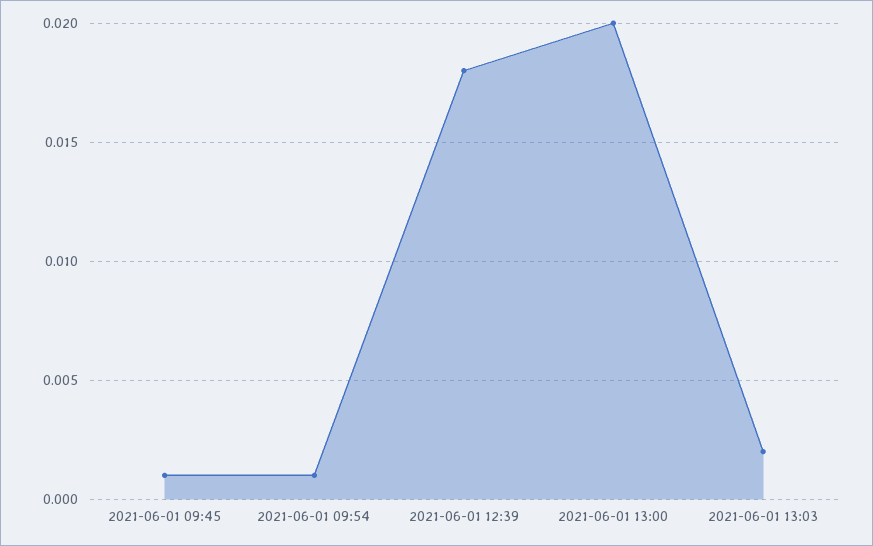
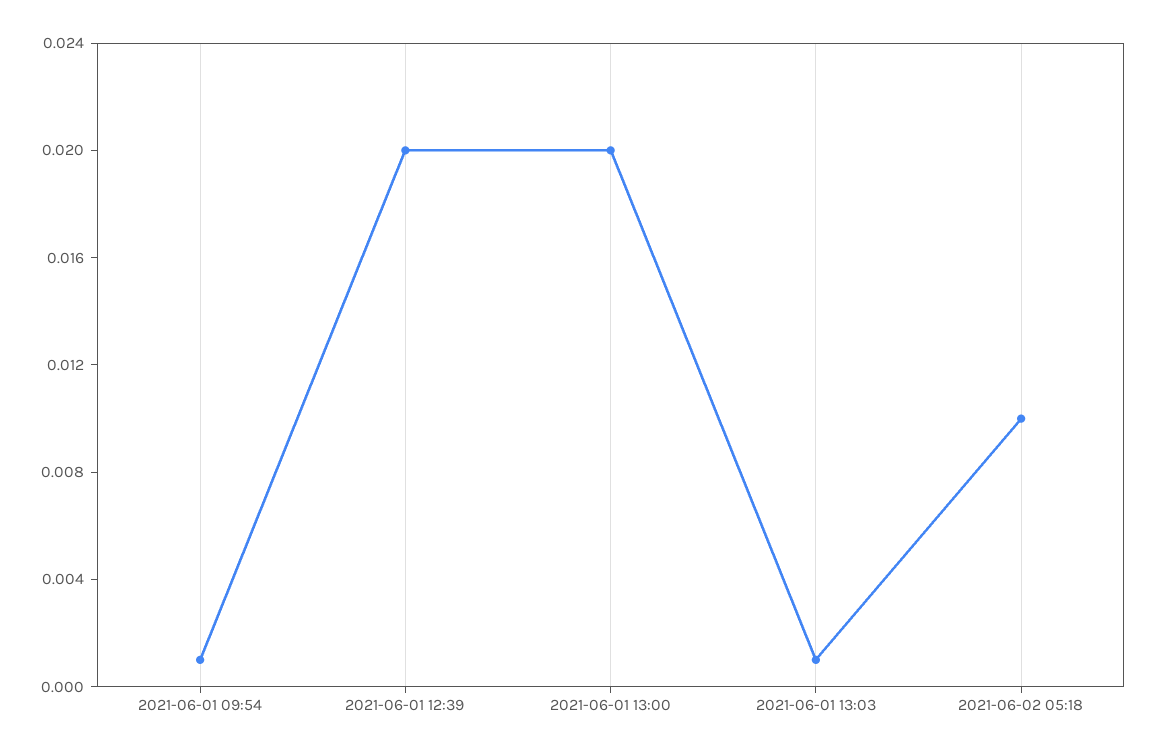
2021-06-01 09:45: 0.001 -> none
2021-06-01 12:39: 0.018 -> 0.02
2021-06-01 13:03: 0.002 -> 0.001
2021-06-02 05:18: none -> 0.01

